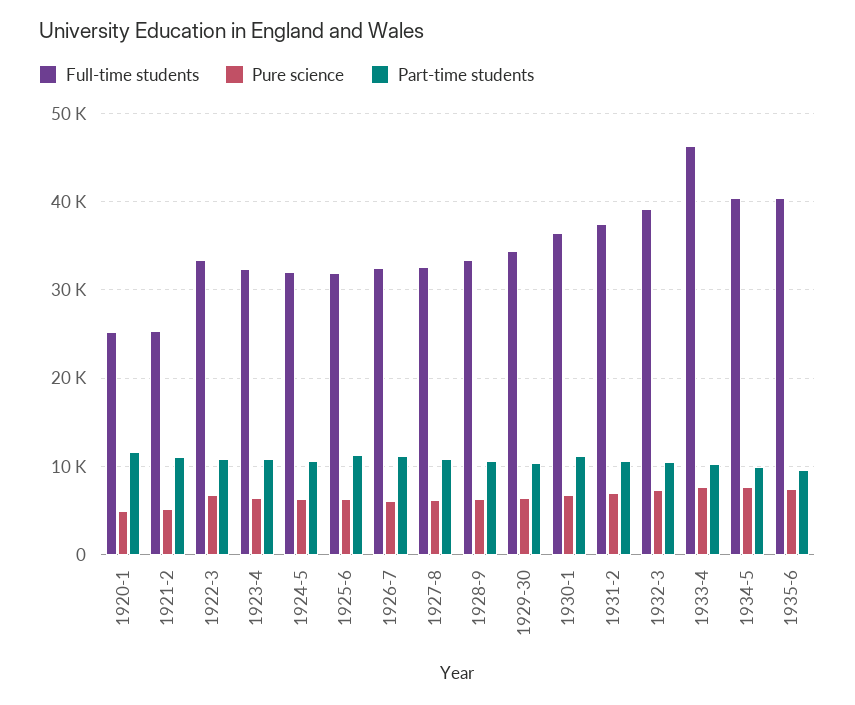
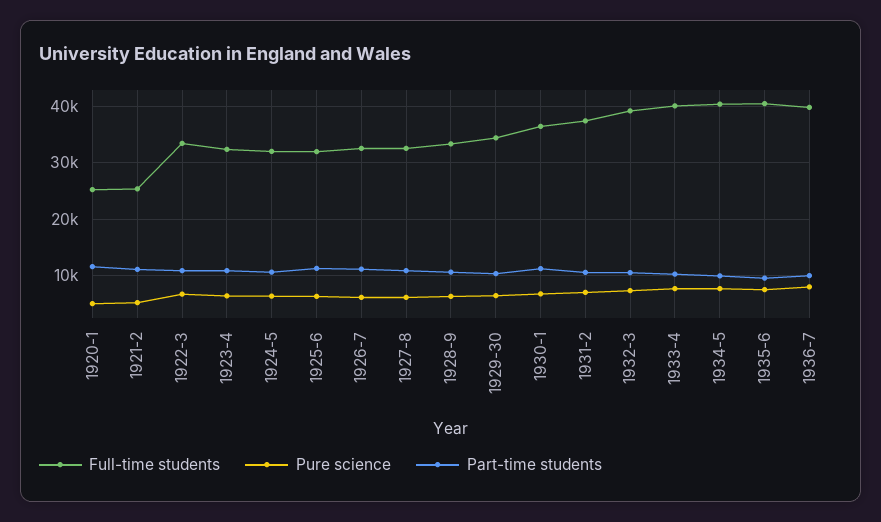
Full-time students, 1933-4: 46000 -> 40000
Full-time students, 1936-7: none -> 40000
Pure science, 1936-7: none -> 8000
Part-time students, 1936-7: none -> 10000

